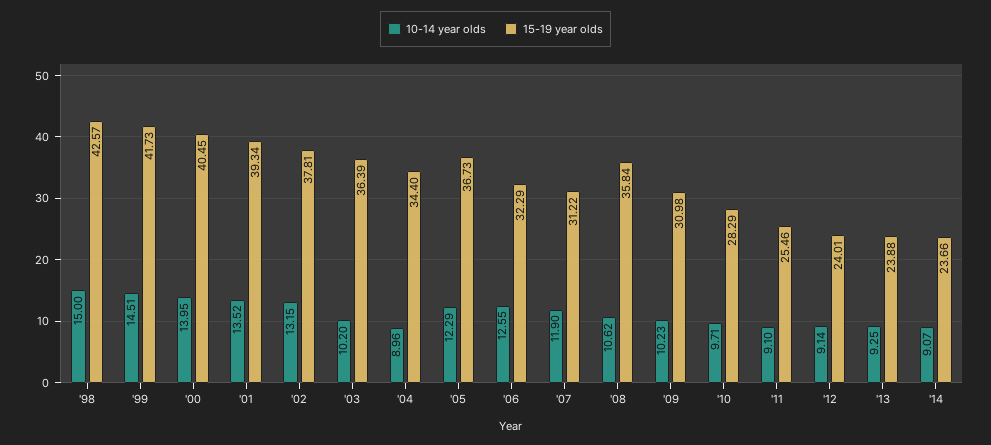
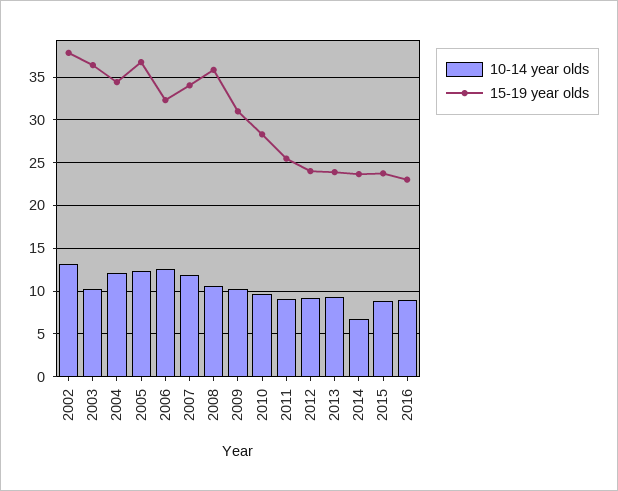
10-14 year olds, '98: 15 -> none
15-19 year olds, '98: 42.57 -> none
10-14 year olds, '99: 14.51 -> none
15-19 year olds, '99: 41.73 -> none
10-14 year olds, '00: 13.95 -> none
15-19 year olds, '00: 40.45 -> none
10-14 year olds, '01: 13.52 -> none
15-19 year olds, '01: 39.34 -> none
10-14 year olds, '04: 8.96 -> 12
15-19 year olds, '07: 31.22 -> 34
10-14 year olds, '14: 9.07 -> 7
10-14 year olds, 2015: none -> 9
15-19 year olds, 2015: none -> 24
10-14 year olds, 2016: none -> 9
15-19 year olds, 2016: none -> 23

